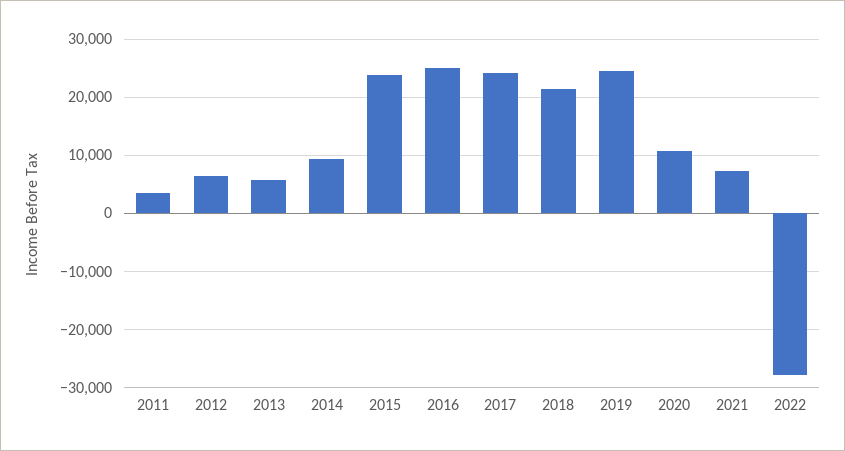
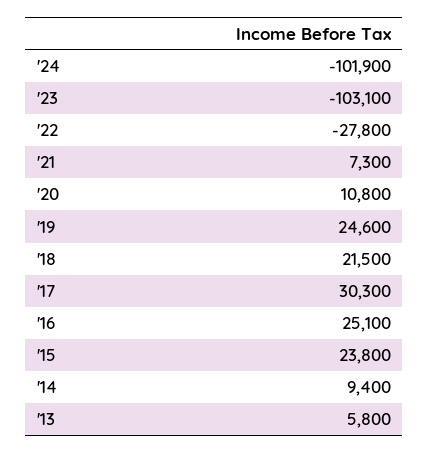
2011: 4000 -> none
2012: 6000 -> none
2017: 24000 -> 30300
'24: none -> -101900
'23: none -> -103100

